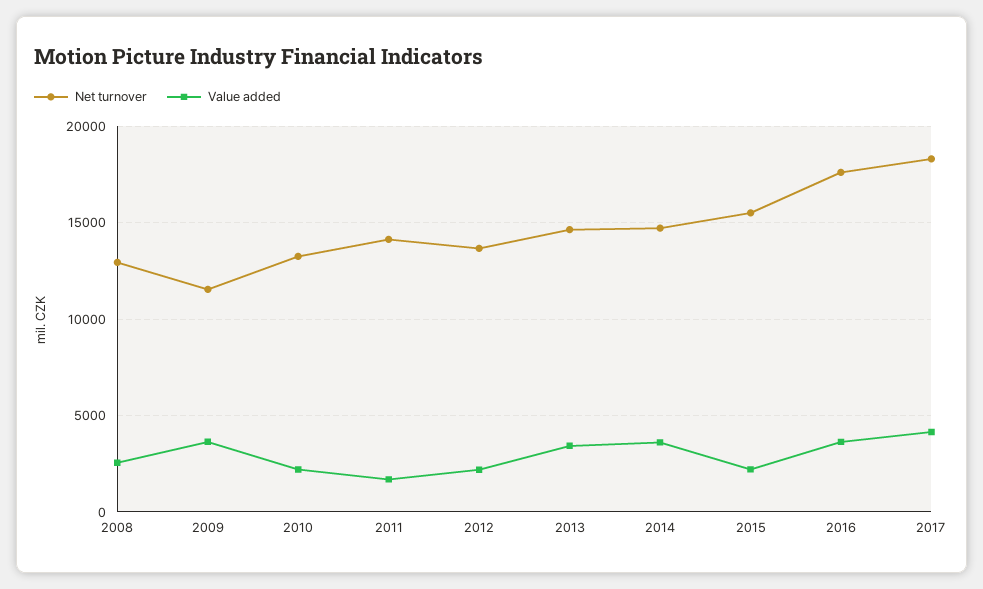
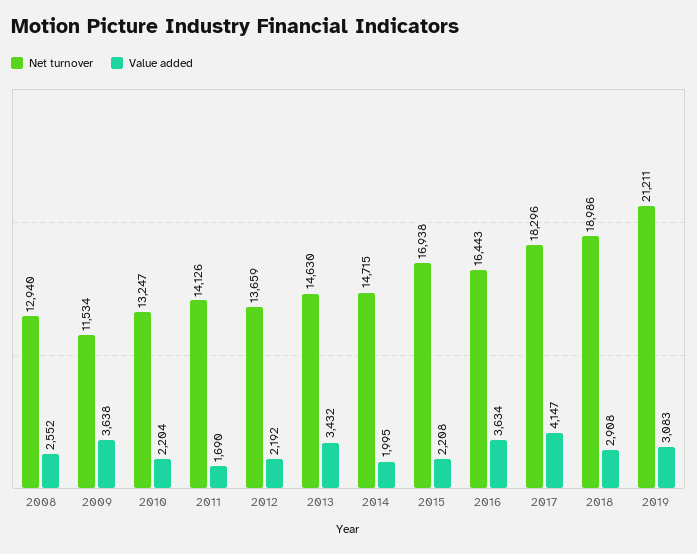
Value added, 2014: 3500 -> 1995
Net turnover, 2015: 15500 -> 16938
Net turnover, 2016: 17500 -> 16443
Net turnover, 2018: none -> 18986
Value added, 2018: none -> 2908
Net turnover, 2019: none -> 21211
Value added, 2019: none -> 3083

